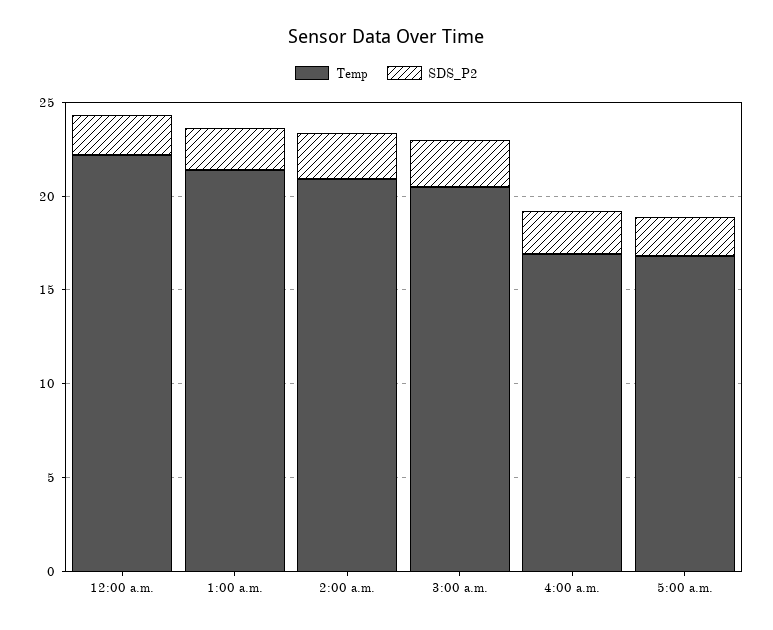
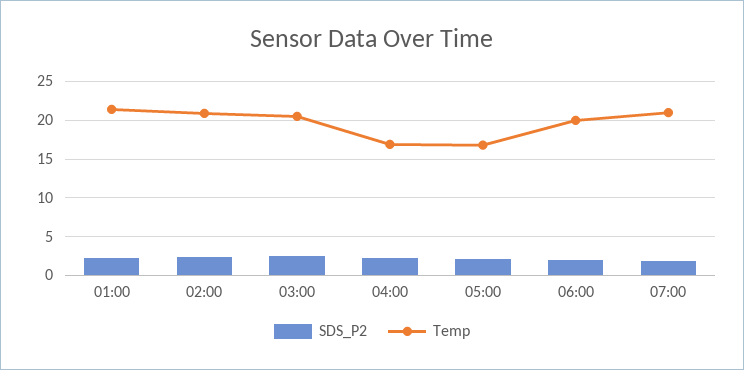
Temp, 12:00 a.m.: 22 -> none
SDS_P2, 12:00 a.m.: 2 -> none
SDS_P2, 06:00: none -> 2
Temp, 06:00: none -> 20
SDS_P2, 07:00: none -> 2
Temp, 07:00: none -> 21

